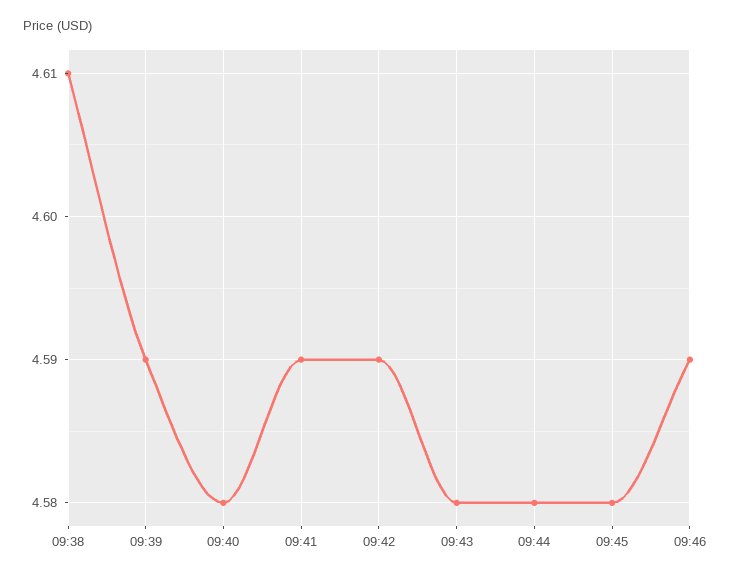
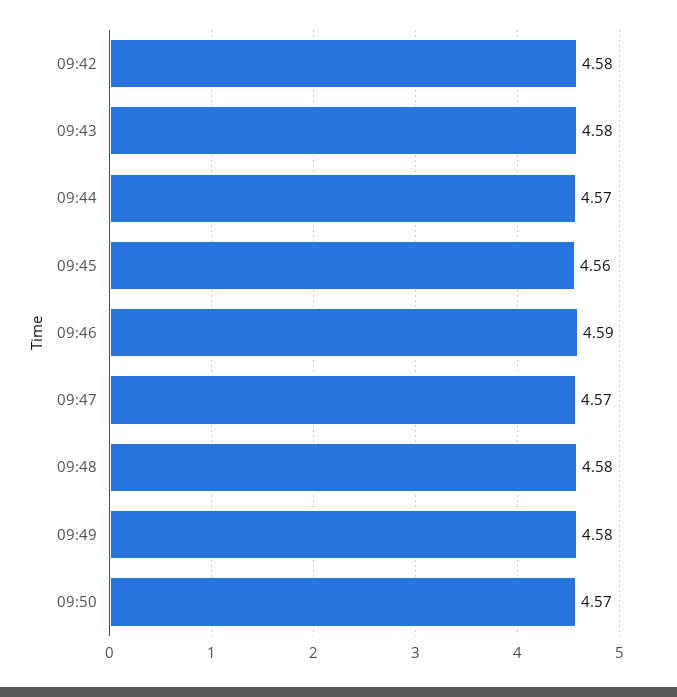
09:38: 4.61 -> none
09:39: 4.59 -> none
09:40: 4.58 -> none
09:41: 4.59 -> none
09:42: 4.59 -> 4.58
09:44: 4.58 -> 4.57
09:45: 4.58 -> 4.56
09:47: none -> 4.57
09:48: none -> 4.58
09:49: none -> 4.58
09:50: none -> 4.57

